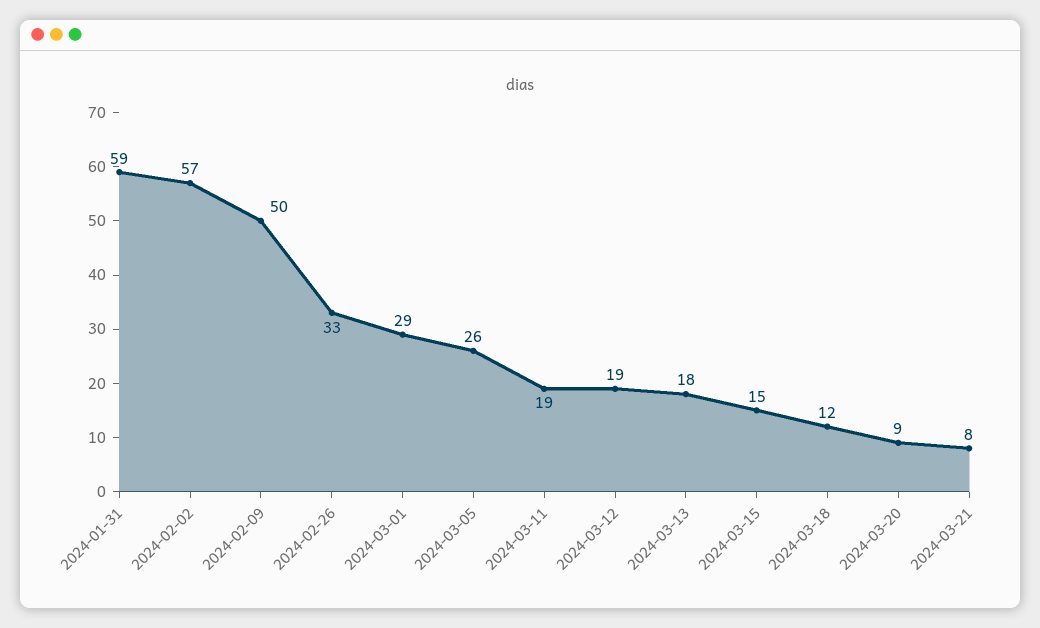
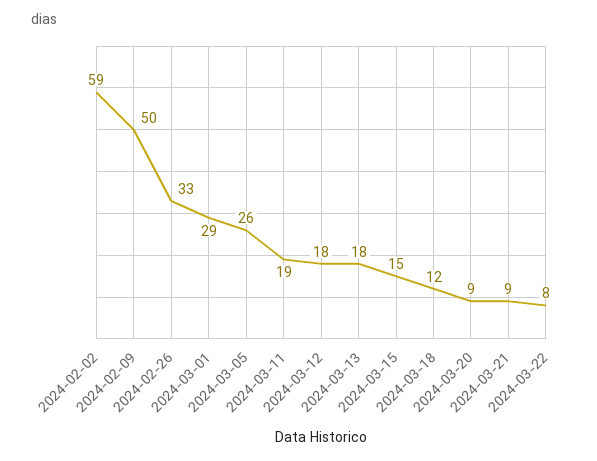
2024-01-31: 59 -> none
2024-02-02: 57 -> 59
2024-03-12: 19 -> 18
2024-03-21: 8 -> 9
2024-03-22: none -> 8

